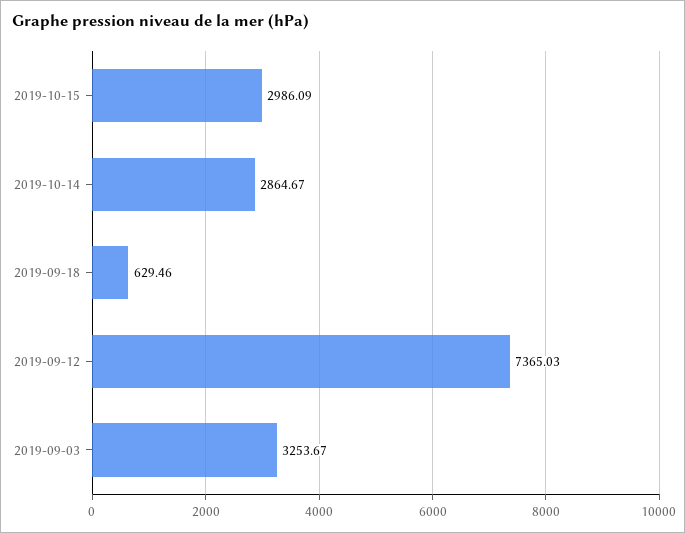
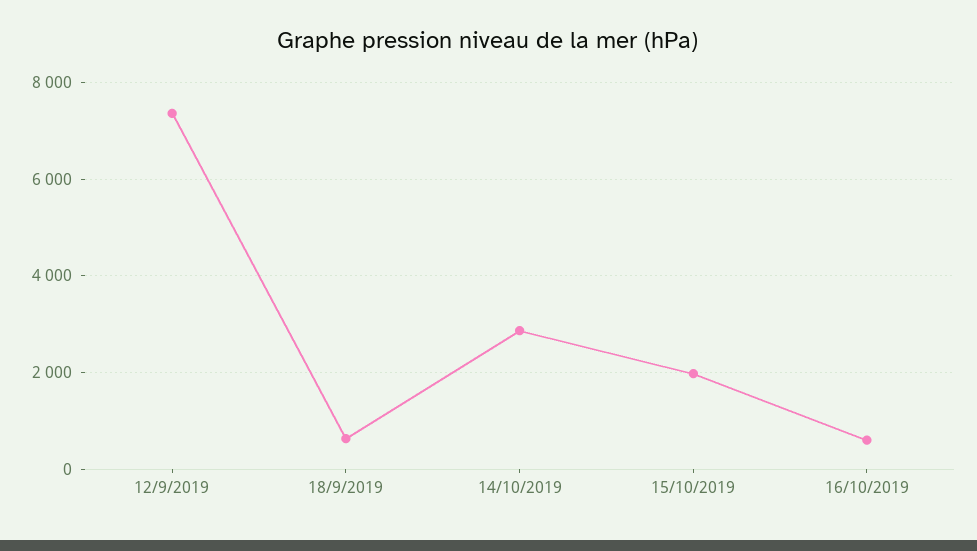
2019-10-15: 2986.09 -> 2000
2019-09-03: 3253.67 -> none
16/10/2019: none -> 600

